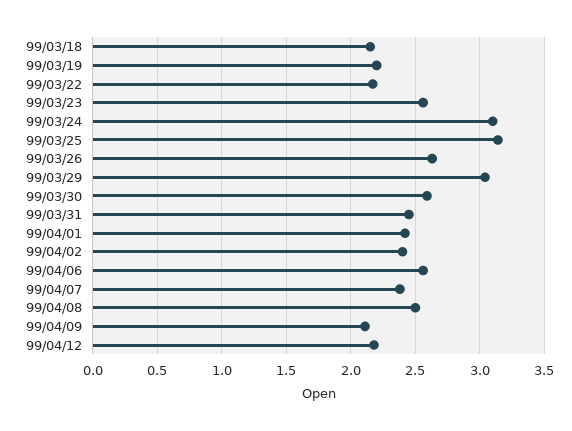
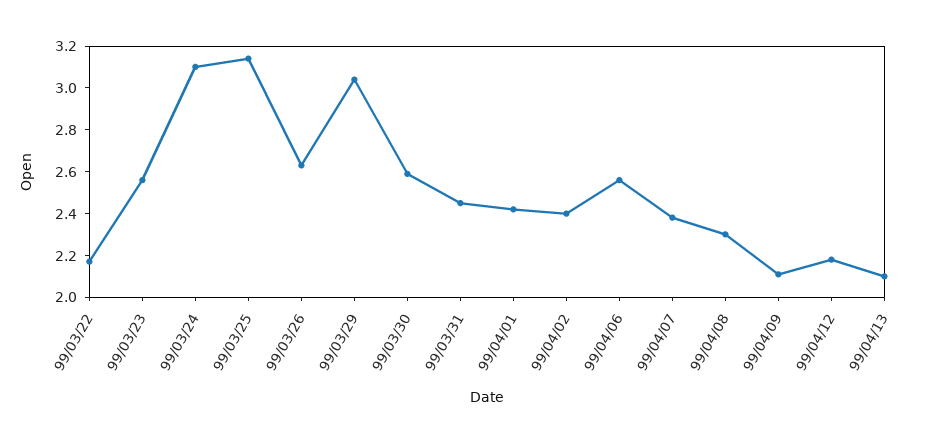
99/03/18: 2.15 -> none
99/03/19: 2.2 -> none
99/04/08: 2.5 -> 2.3
99/04/13: none -> 2.1

